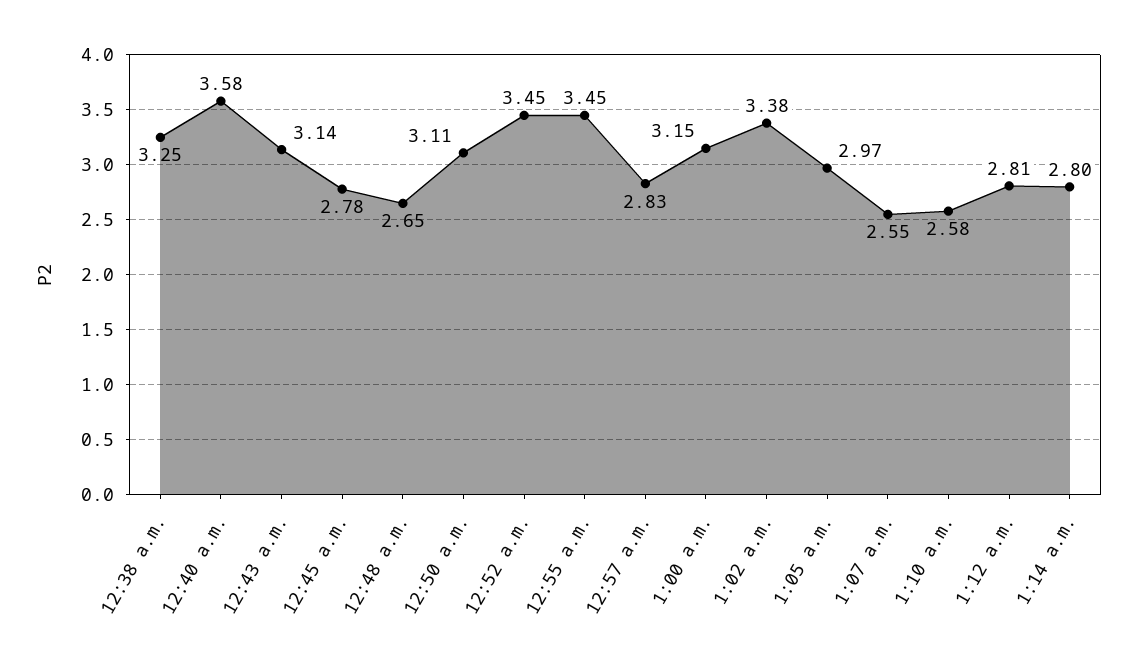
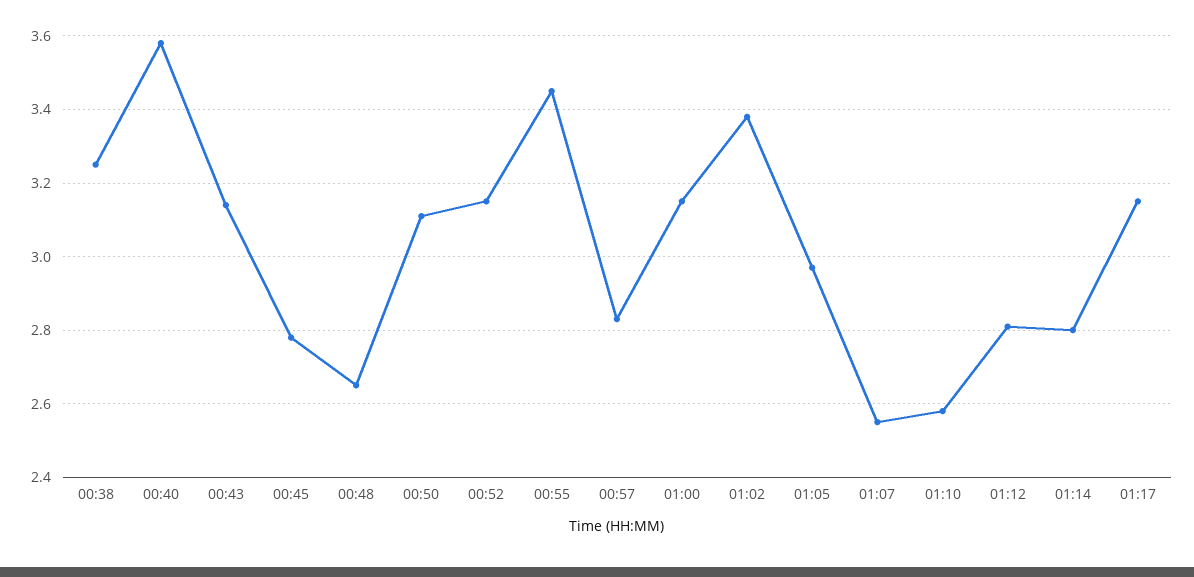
12:52 a.m.: 3.45 -> 3.15
01:17: none -> 3.15

